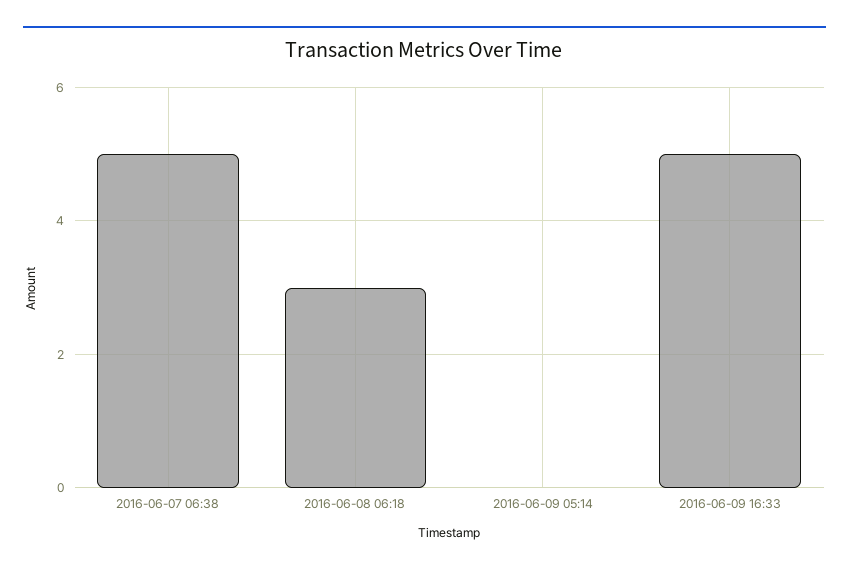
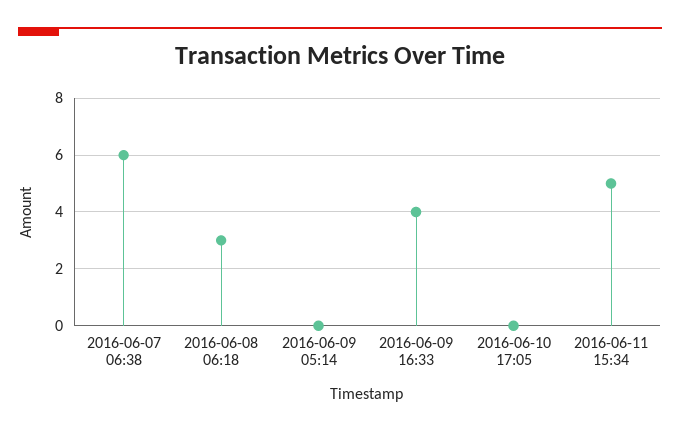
2016-06-07 06:38: 5 -> 6
2016-06-09 16:33: 5 -> 4
2016-06-10 17:05: none -> 0
2016-06-11 15:34: none -> 5

